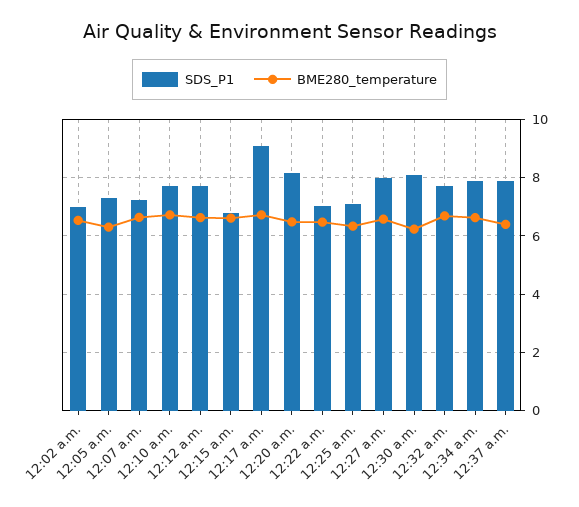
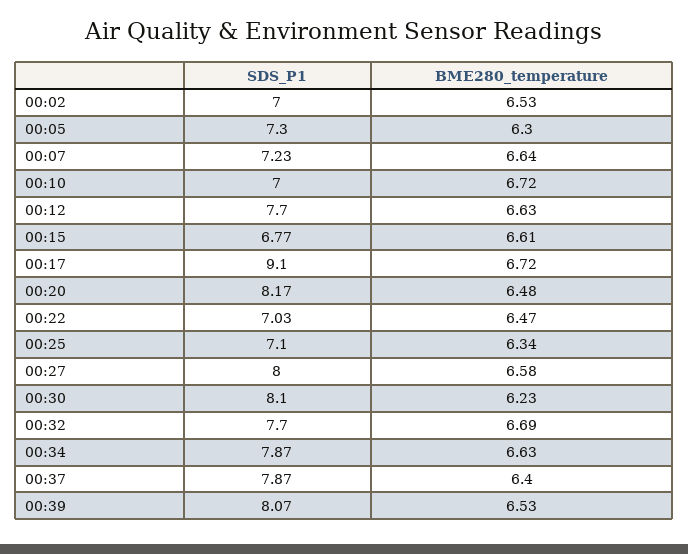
SDS_P1, 12:10 a.m.: 7.75 -> 7
SDS_P1, 00:39: none -> 8.07
BME280_temperature, 00:39: none -> 6.53

